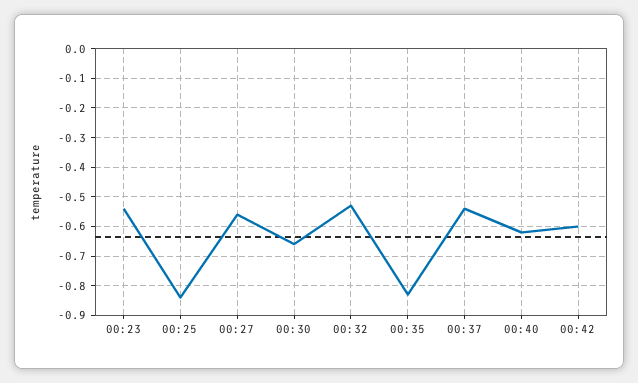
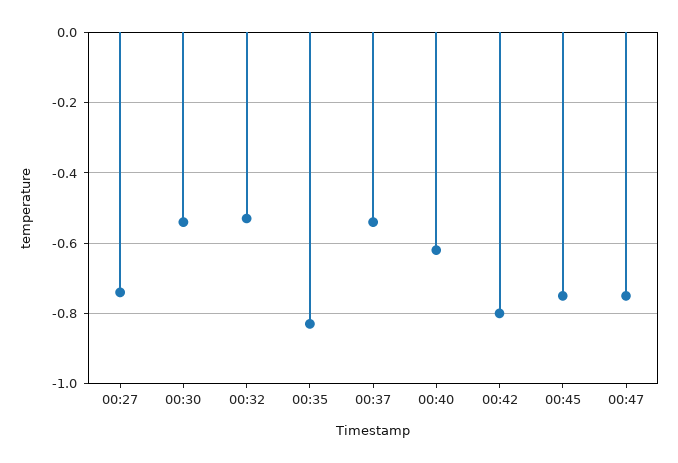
00:23: -0.55 -> none
00:25: -0.85 -> none
00:27: -0.55 -> -0.75
00:30: -0.65 -> -0.55
00:42: -0.6 -> -0.8
00:45: none -> -0.75
00:47: none -> -0.75

